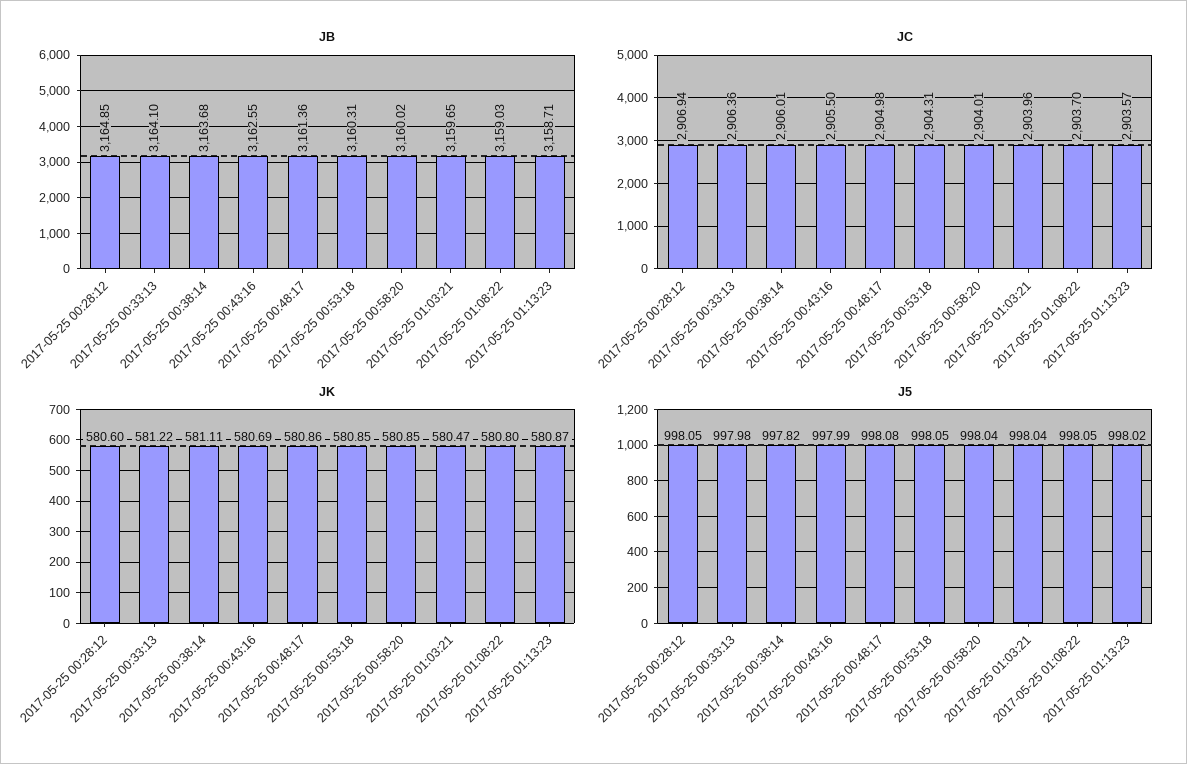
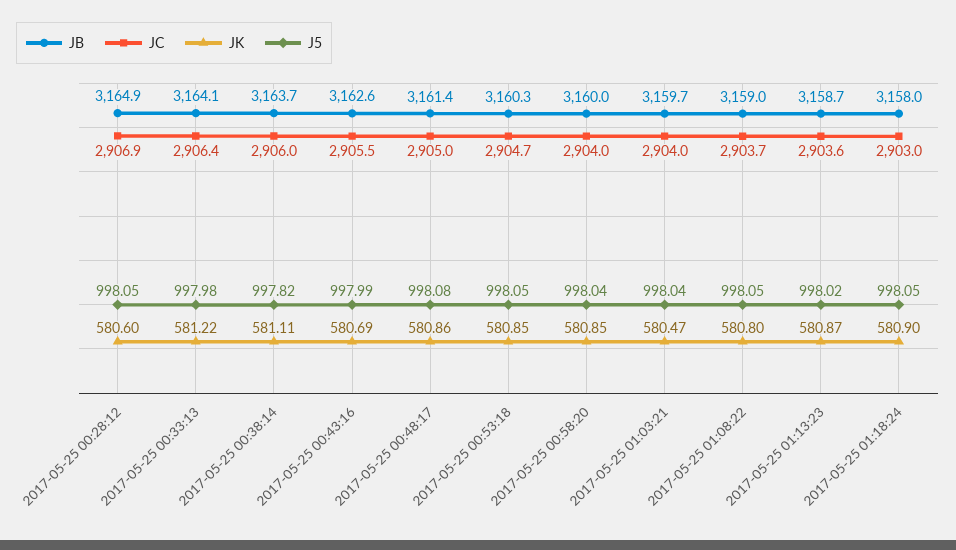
JC, 2017-05-25 00:53:18: 2904.31 -> 2904.7
JB, 2017-05-25 01:18:24: none -> 3158
JC, 2017-05-25 01:18:24: none -> 2903
JK, 2017-05-25 01:18:24: none -> 580.9
J5, 2017-05-25 01:18:24: none -> 998.05

